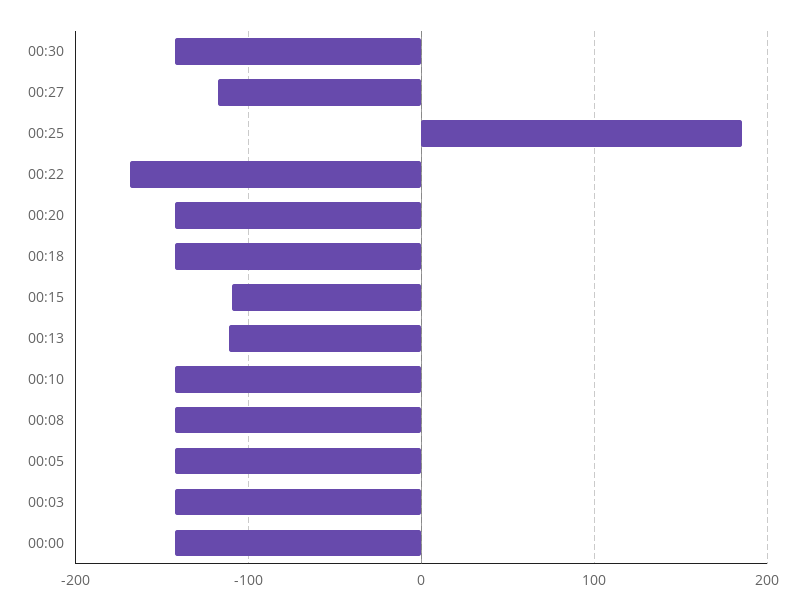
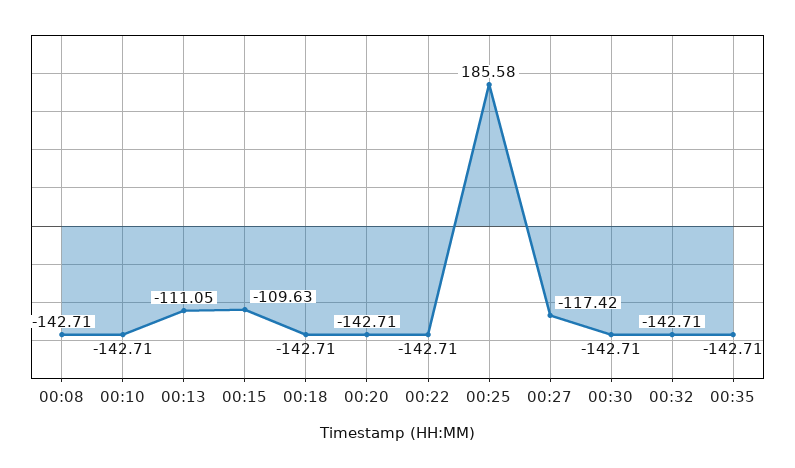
00:22: -170 -> -142.71
00:05: -140 -> none
00:03: -140 -> none
00:00: -140 -> none
00:32: none -> -142.71
00:35: none -> -142.71

